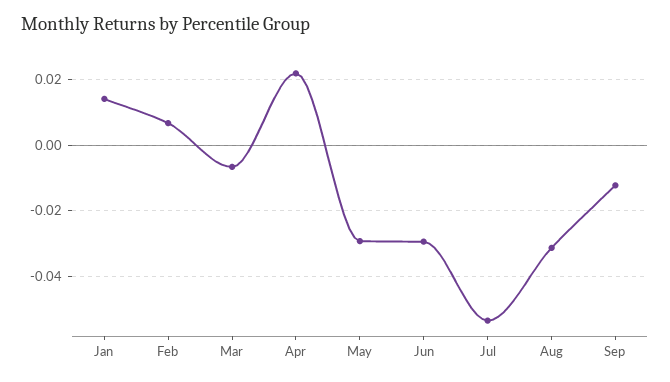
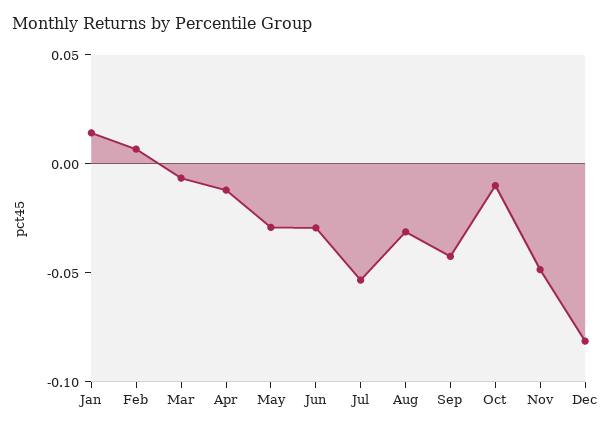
Apr: 0.022 -> -0.01
Sep: -0.012 -> -0.04
Oct: none -> -0.01
Nov: none -> -0.05
Dec: none -> -0.08

